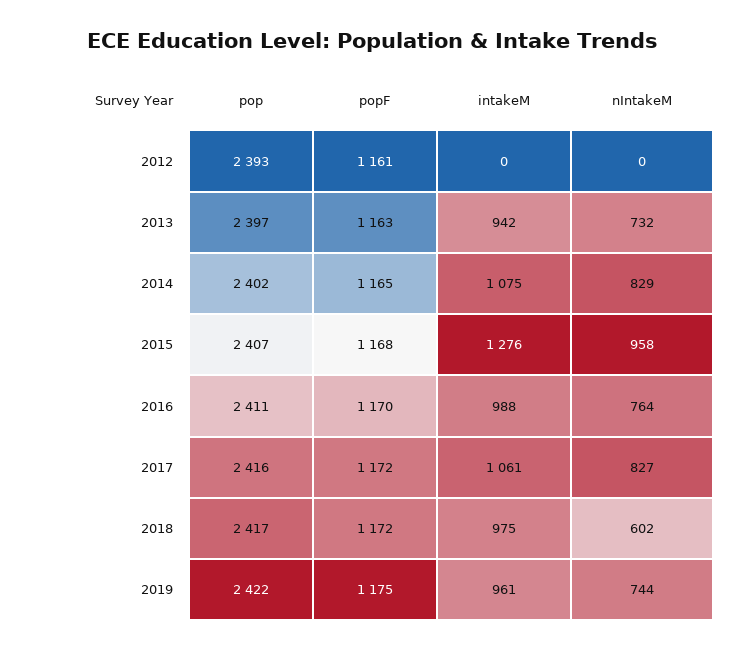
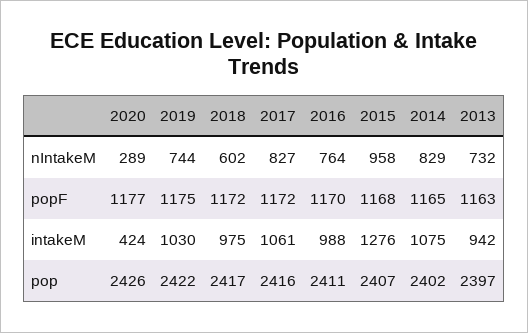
pop, 2012: 2393 -> none
popF, 2012: 1161 -> none
intakeM, 2012: 0 -> none
nIntakeM, 2012: 0 -> none
intakeM, 2019: 961 -> 1030
nIntakeM, 2020: none -> 289
popF, 2020: none -> 1177
intakeM, 2020: none -> 424
pop, 2020: none -> 2426

